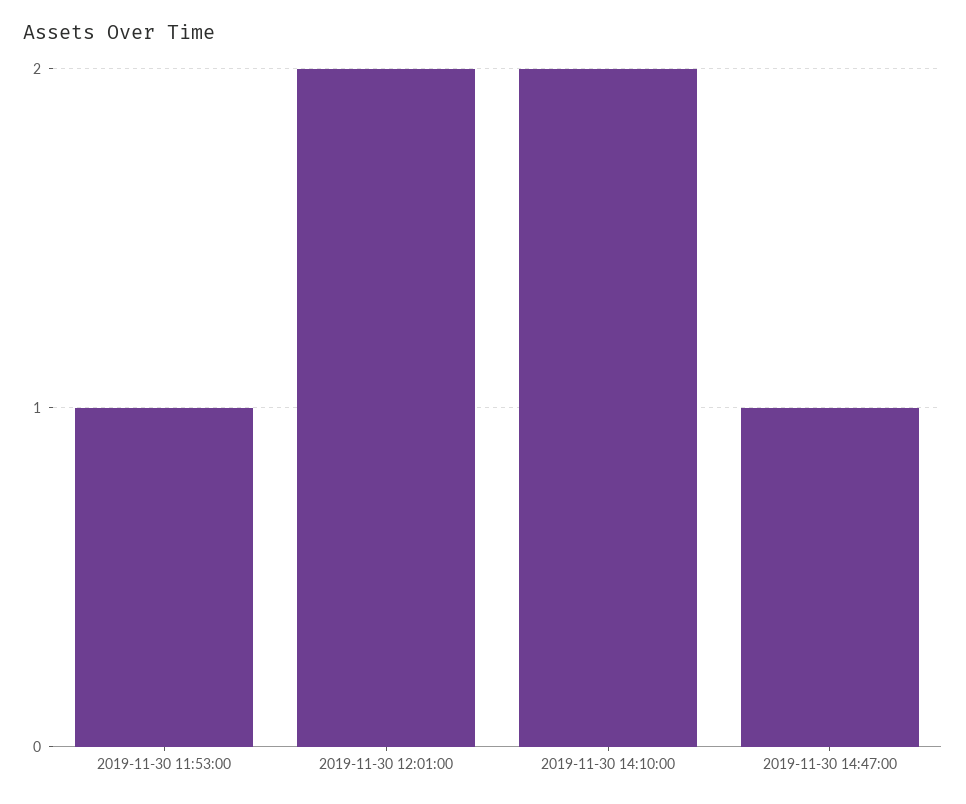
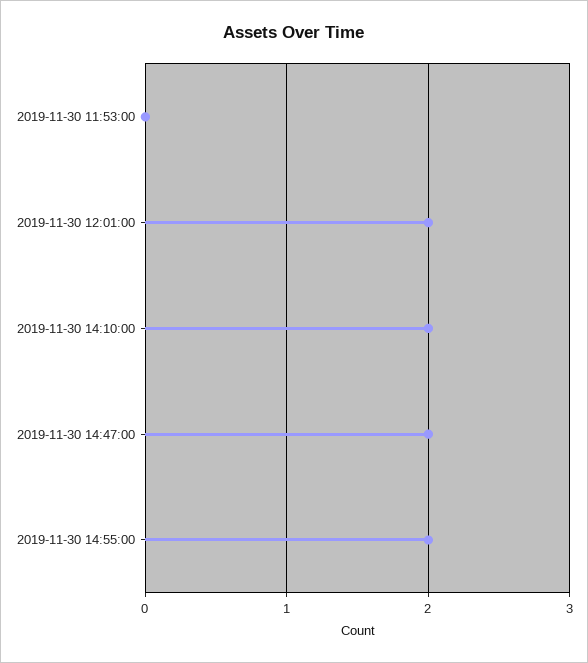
2019-11-30 11:53:00: 1 -> 0
2019-11-30 14:47:00: 1 -> 2
2019-11-30 14:55:00: none -> 2

